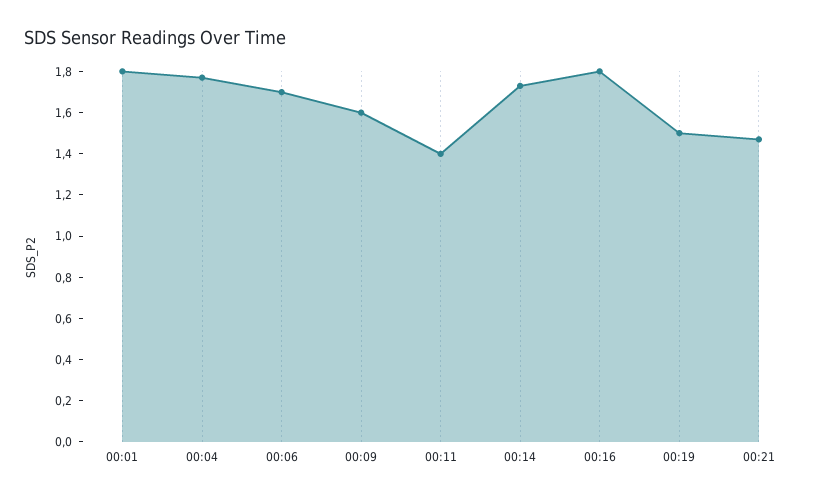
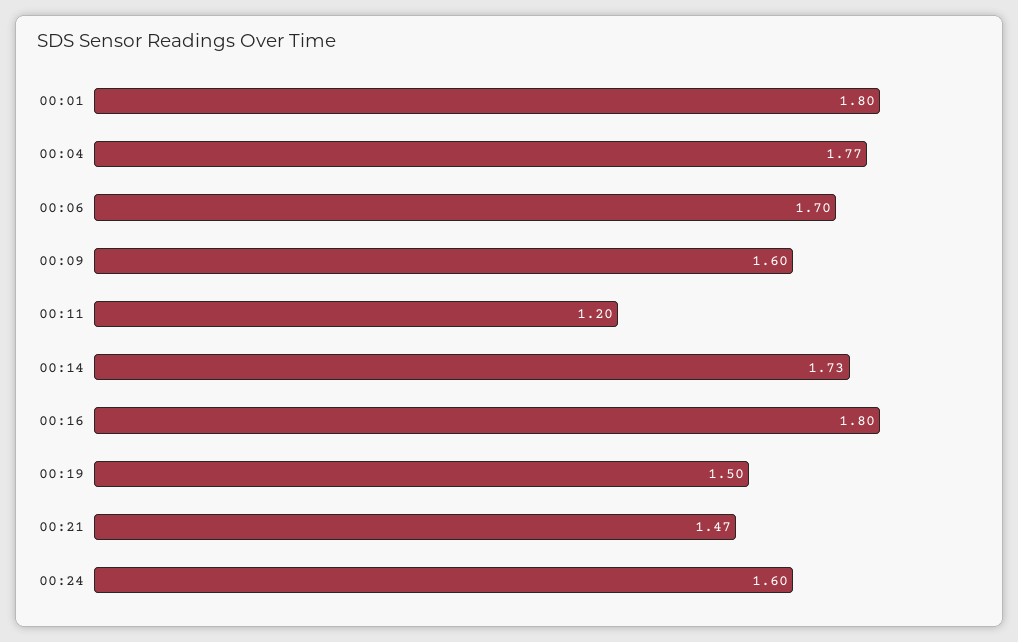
00:11: 1.4 -> 1.2
00:24: none -> 1.6

